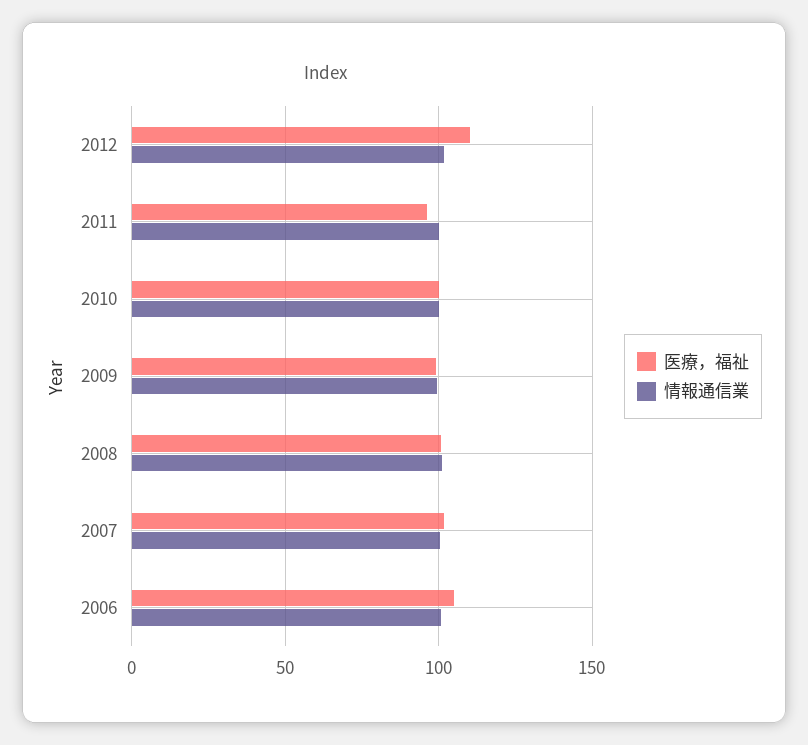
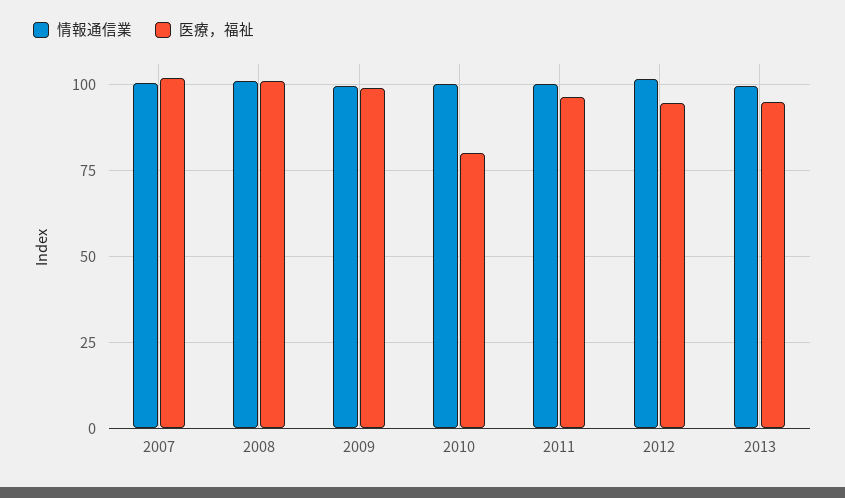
医療，福祉, 2012: 110 -> 95
医療，福祉, 2010: 100 -> 80
医療，福祉, 2006: 105 -> none
情報通信業, 2006: 100 -> none
情報通信業, 2013: none -> 100
医療，福祉, 2013: none -> 95

